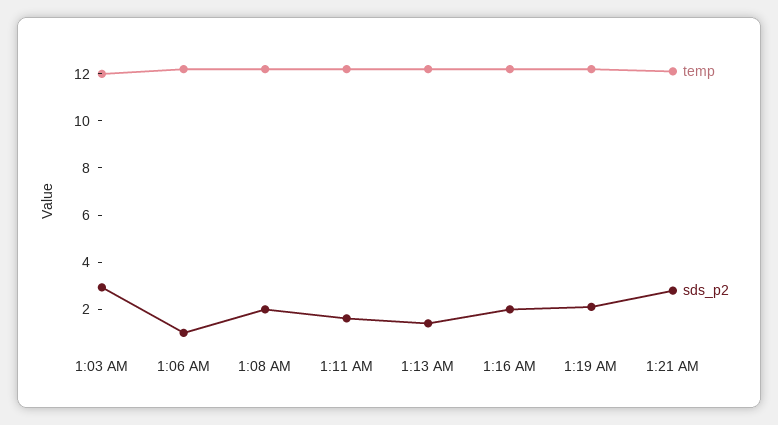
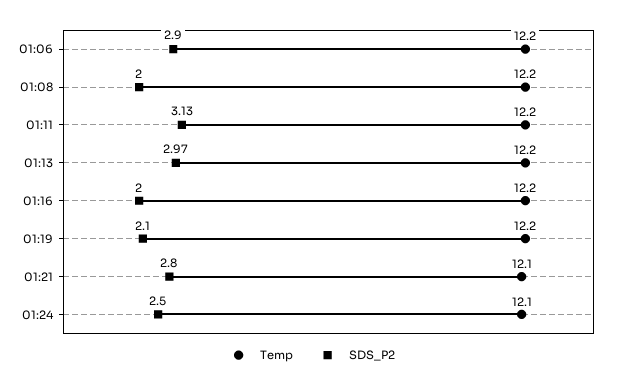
temp, 1:03 AM: 12 -> none
sds_p2, 1:03 AM: 3 -> none
sds_p2, 1:06 AM: 1 -> 2.9
sds_p2, 1:11 AM: 1.5 -> 3.13
sds_p2, 1:13 AM: 1.5 -> 2.97
temp, 01:24: none -> 12.1
sds_p2, 01:24: none -> 2.5

